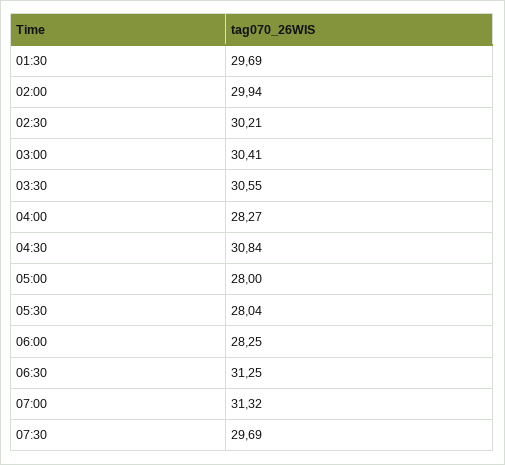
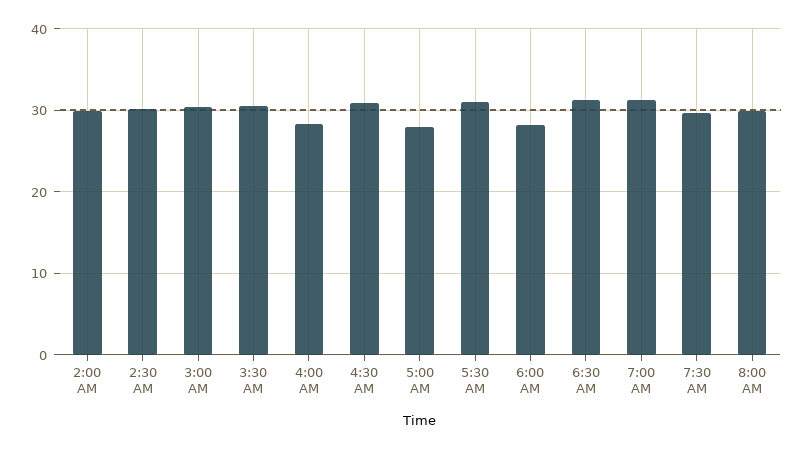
01:30: 29.69 -> none
05:30: 28.04 -> 31
8:00 AM: none -> 30

